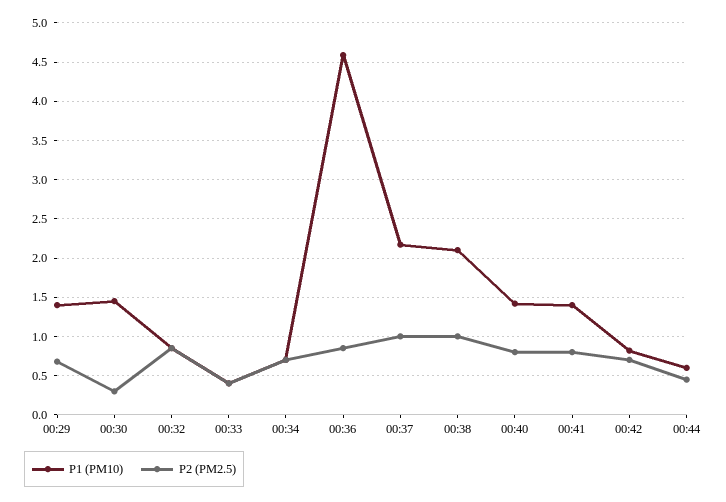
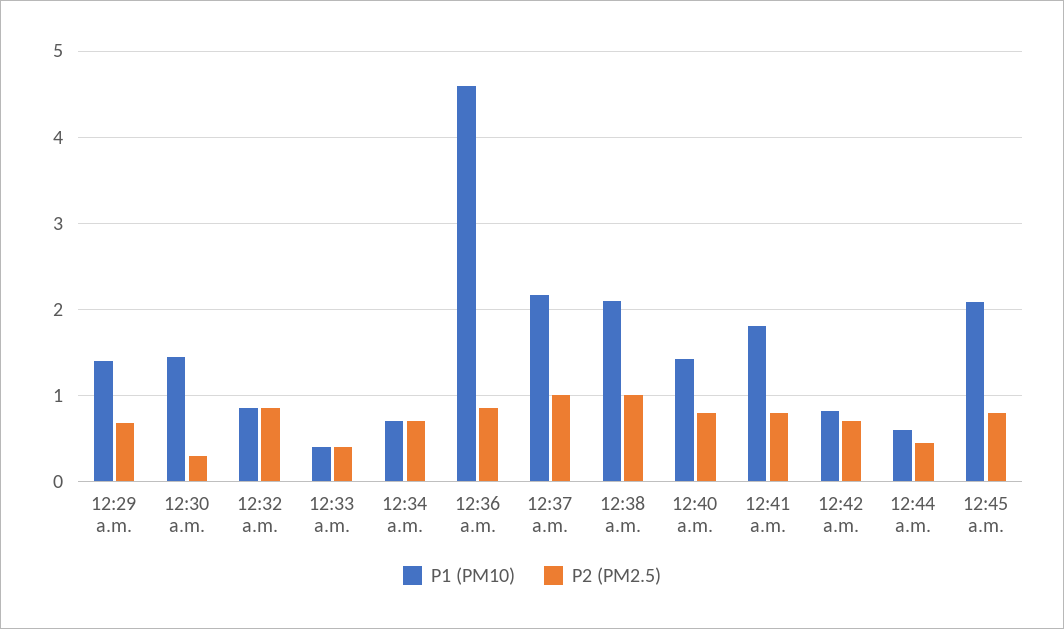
P1 (PM10), 00:41: 1.4 -> 1.8
P1 (PM10), 12:45 a.m.: none -> 2.1
P2 (PM2.5), 12:45 a.m.: none -> 0.8

